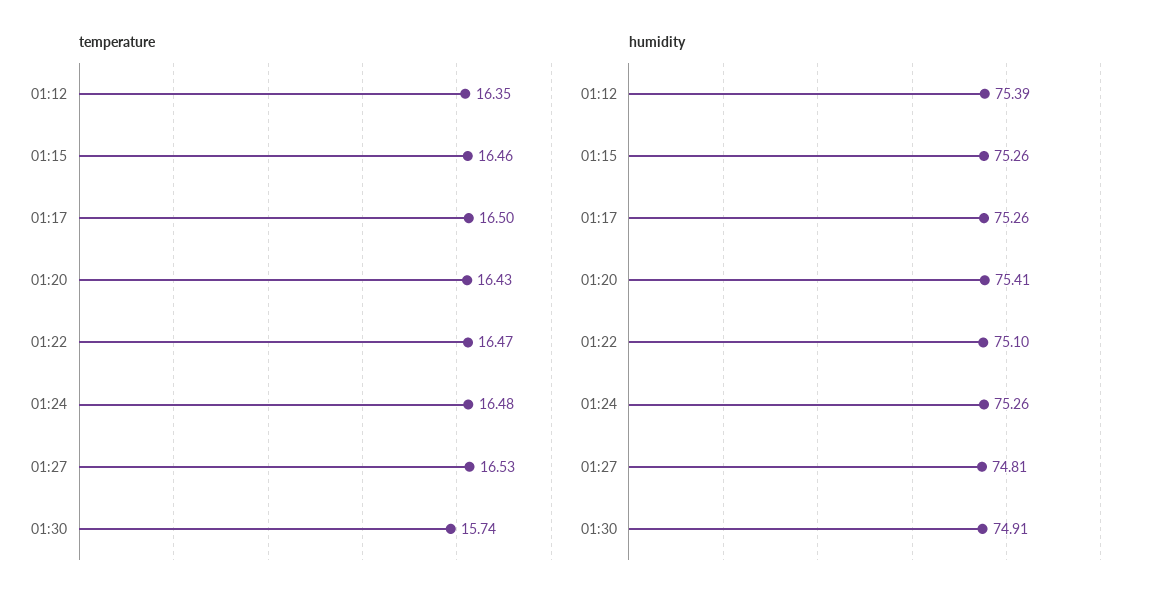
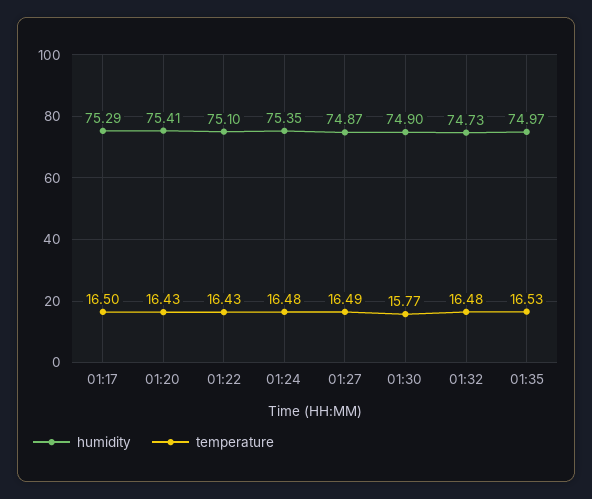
temperature, 01:12: 16.35 -> none
temperature, 01:15: 16.46 -> none
temperature, 01:22: 16.47 -> 16.43
temperature, 01:27: 16.53 -> 16.49
temperature, 01:30: 15.74 -> 15.77
humidity, 01:12: 75.39 -> none
humidity, 01:15: 75.26 -> none
humidity, 01:17: 75.26 -> 75.29
humidity, 01:24: 75.26 -> 75.35
humidity, 01:27: 74.81 -> 74.87
humidity, 01:30: 74.91 -> 74.9
humidity, 01:32: none -> 74.73
temperature, 01:32: none -> 16.48
humidity, 01:35: none -> 74.97
temperature, 01:35: none -> 16.53

